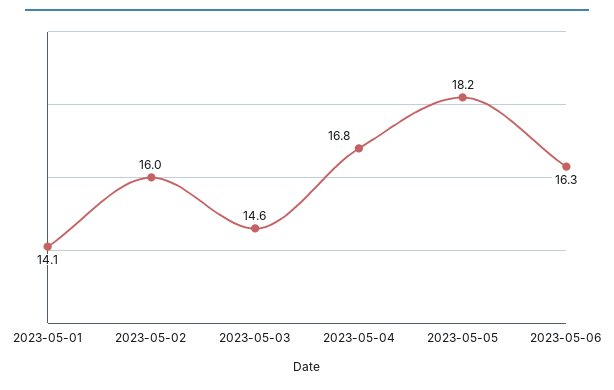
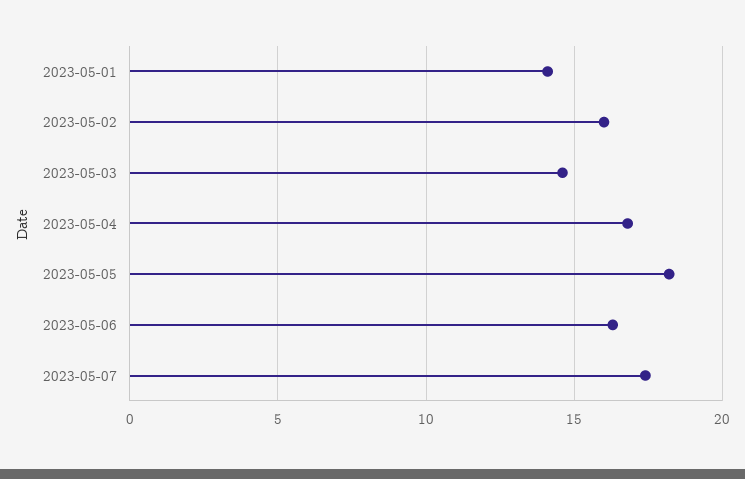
2023-05-07: none -> 17.5

